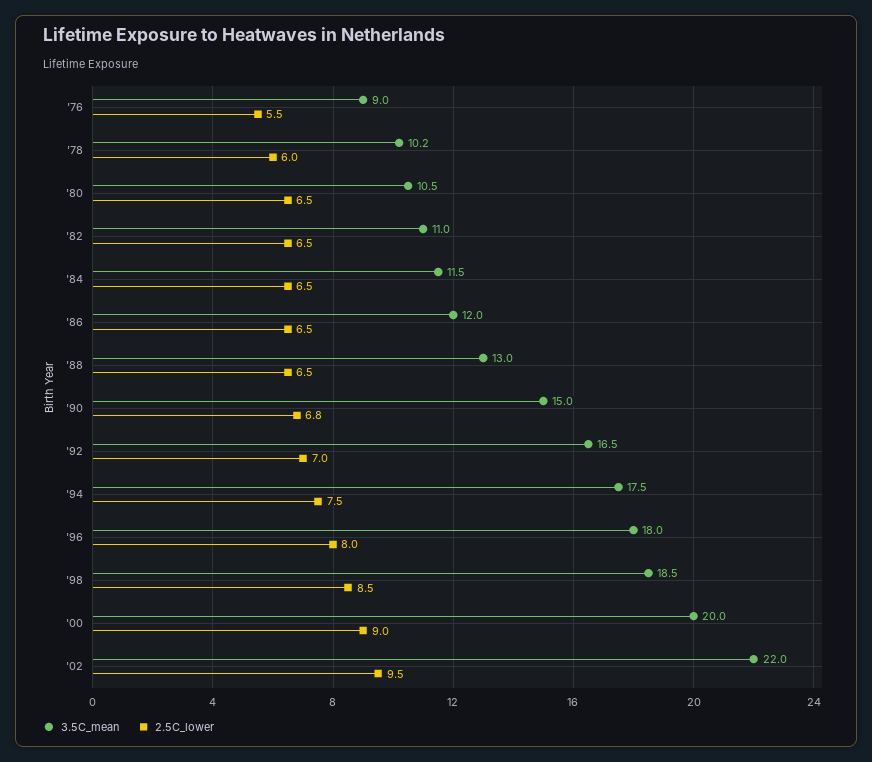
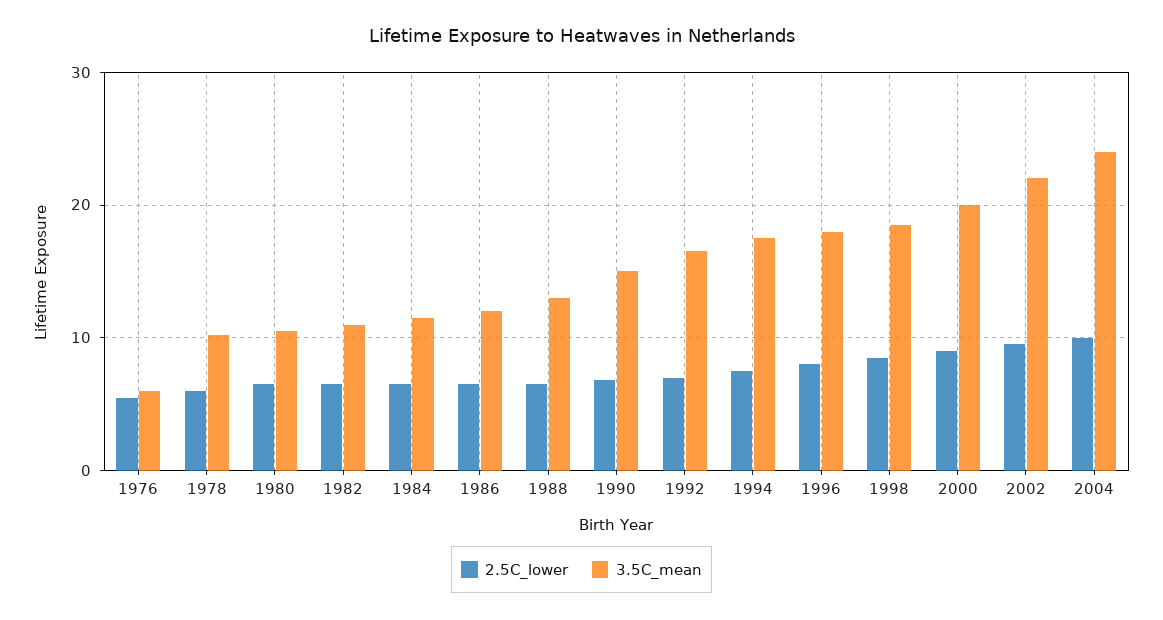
3.5C_mean, '76: 9 -> 6
2.5C_lower, 2004: none -> 10
3.5C_mean, 2004: none -> 24

